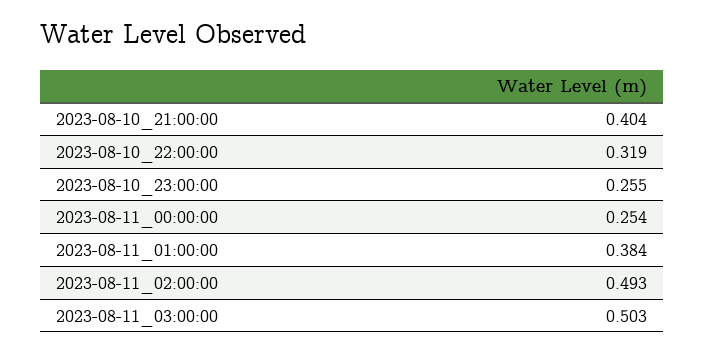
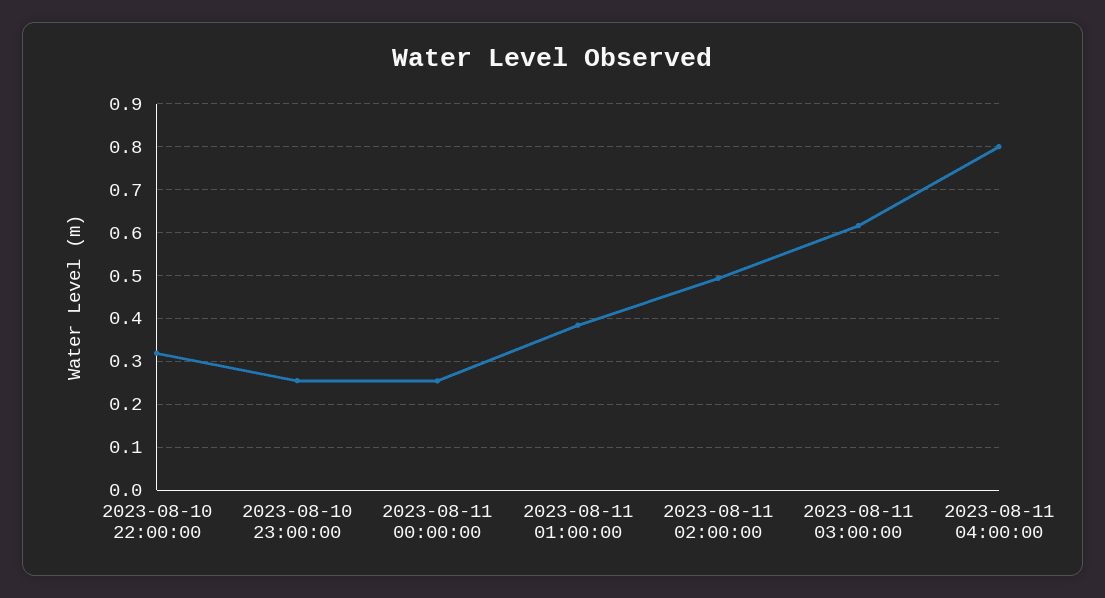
2023-08-10_21:00:00: 0.404 -> none
2023-08-11_03:00:00: 0.503 -> 0.62
2023-08-11 04:00:00: none -> 0.8

